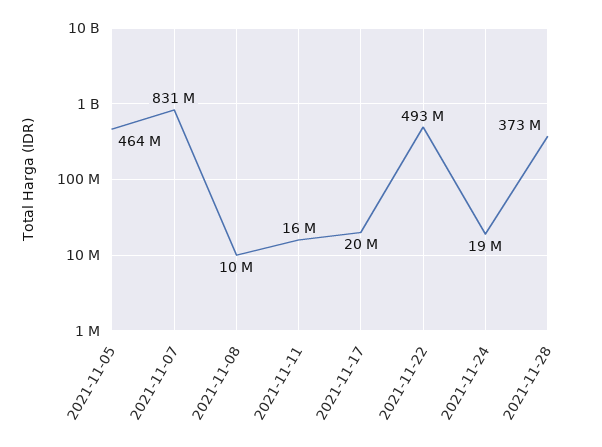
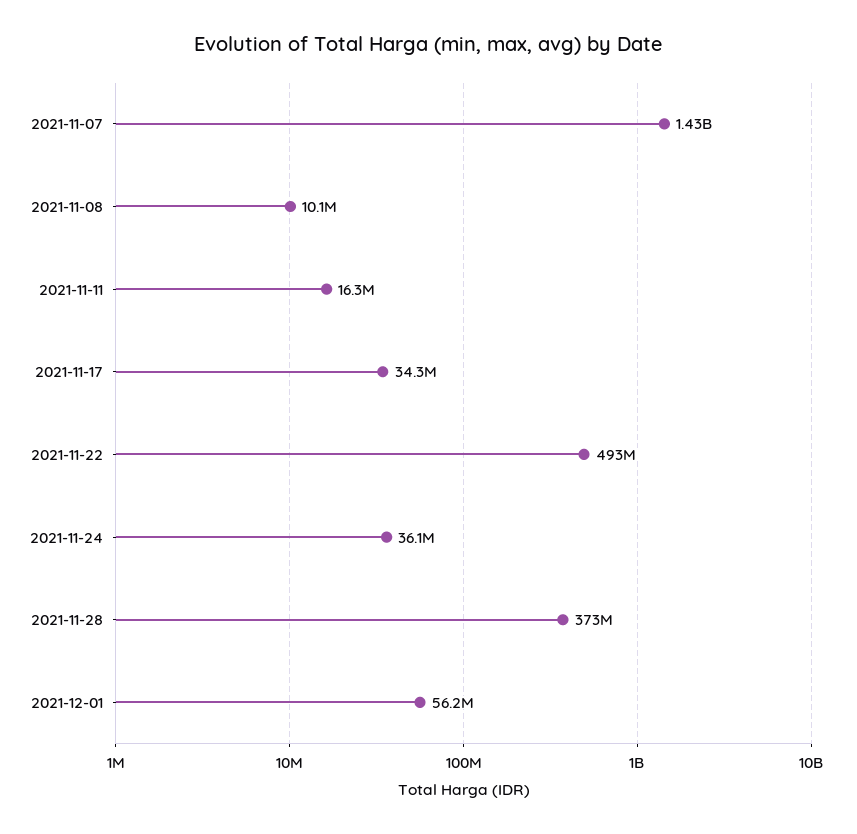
2021-11-05: 464000000 -> none
2021-11-07: 831000000 -> 1430000000
2021-11-17: 20000000 -> 34300000
2021-11-24: 19000000 -> 36100000
2021-12-01: none -> 56200000

